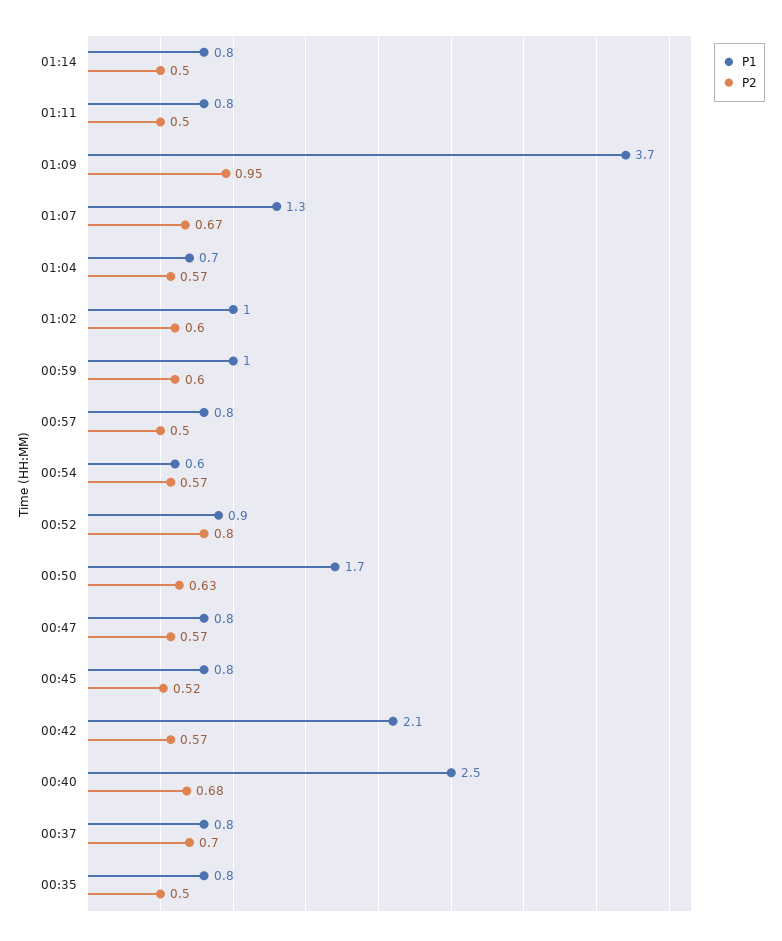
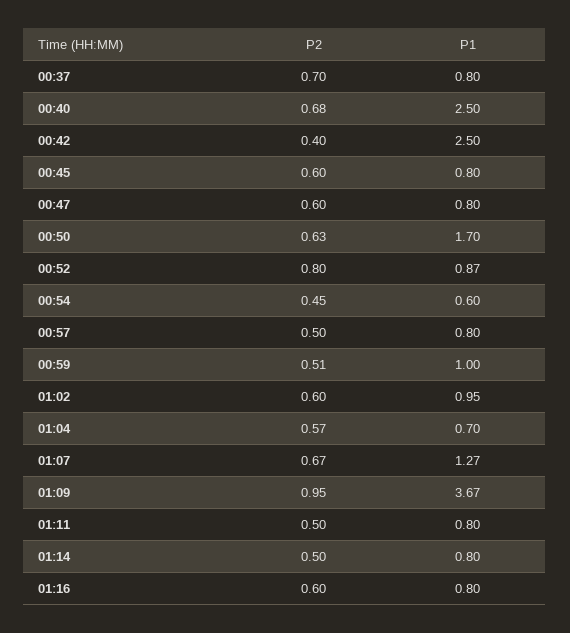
P2, 00:59: 0.6 -> 0.51
P2, 00:54: 0.57 -> 0.45
P2, 00:47: 0.57 -> 0.6
P2, 00:45: 0.52 -> 0.6
P1, 00:42: 2.1 -> 2.5
P2, 00:42: 0.57 -> 0.4
P1, 00:35: 0.8 -> none
P2, 00:35: 0.5 -> none
P2, 01:16: none -> 0.6
P1, 01:16: none -> 0.8

